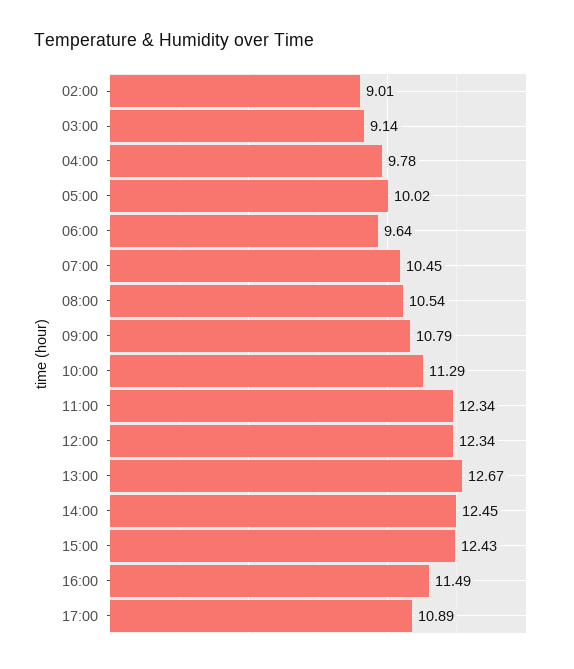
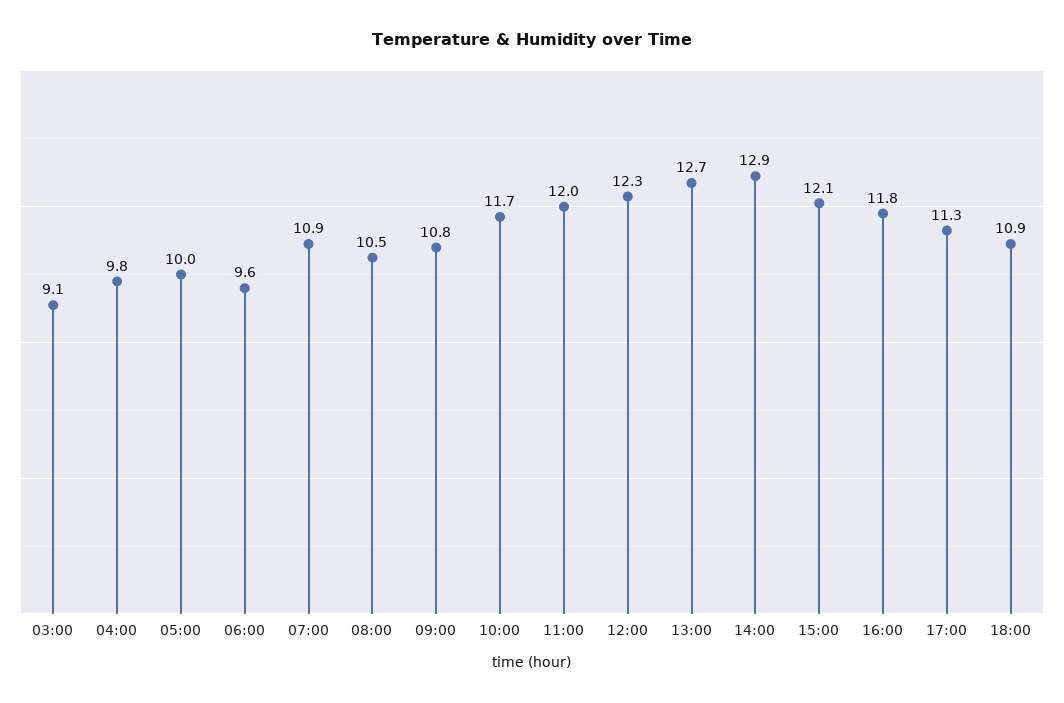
02:00: 9.01 -> none
07:00: 10.45 -> 10.9
10:00: 11.29 -> 11.7
11:00: 12.34 -> 12
14:00: 12.45 -> 12.9
15:00: 12.43 -> 12.1
16:00: 11.49 -> 11.8
17:00: 10.89 -> 11.3
18:00: none -> 10.9

